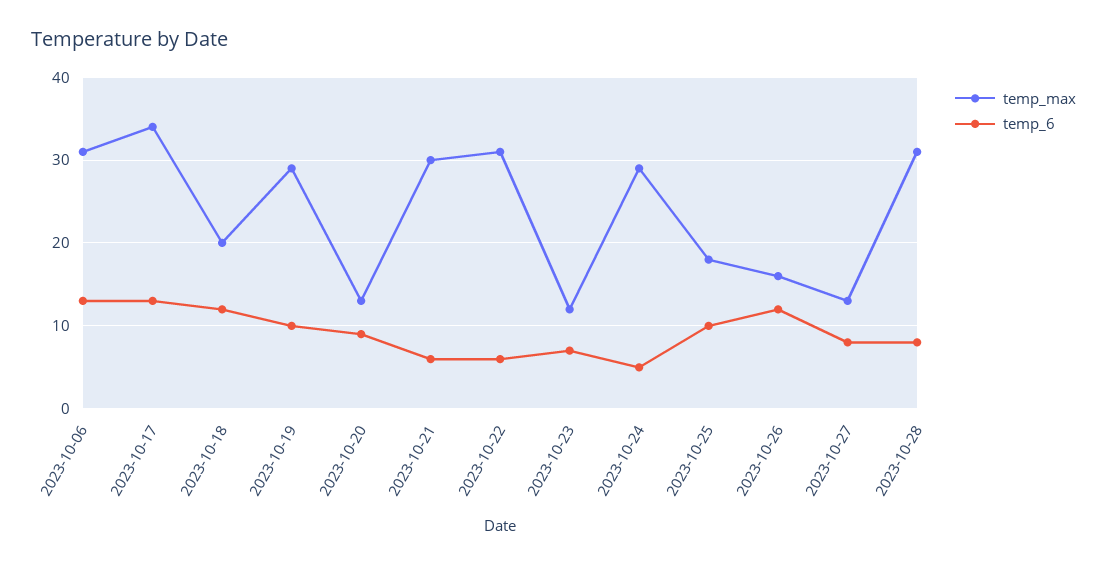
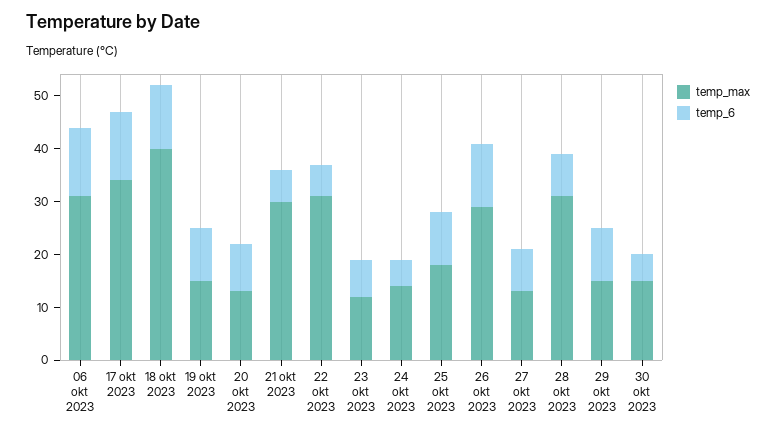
temp_max, 2023-10-18: 20 -> 40
temp_max, 2023-10-19: 29 -> 15
temp_max, 2023-10-24: 29 -> 15
temp_max, 2023-10-26: 16 -> 30
temp_max, 29 okt 2023: none -> 15
temp_6, 29 okt 2023: none -> 10
temp_max, 30 okt 2023: none -> 15
temp_6, 30 okt 2023: none -> 5

